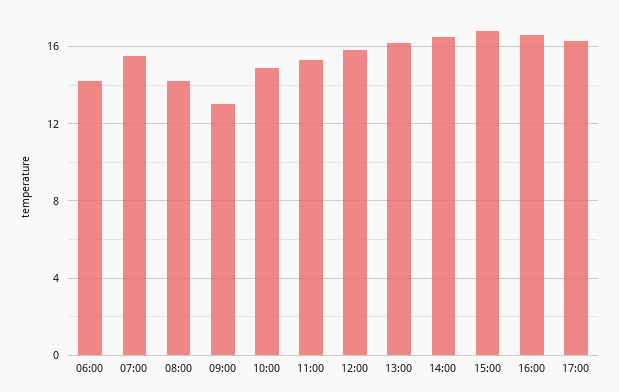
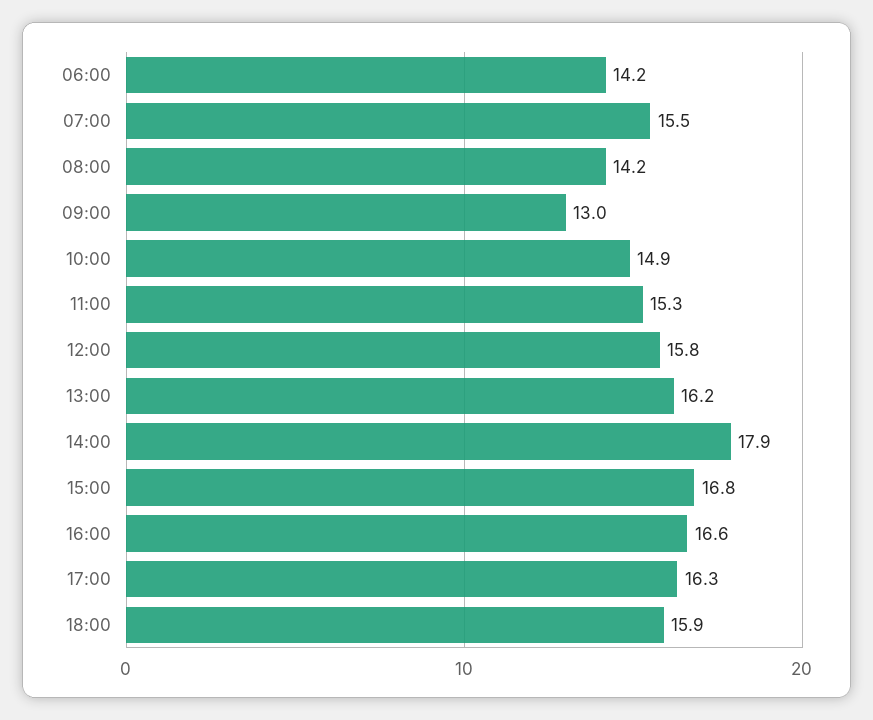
14:00: 16.5 -> 17.9
18:00: none -> 15.9

